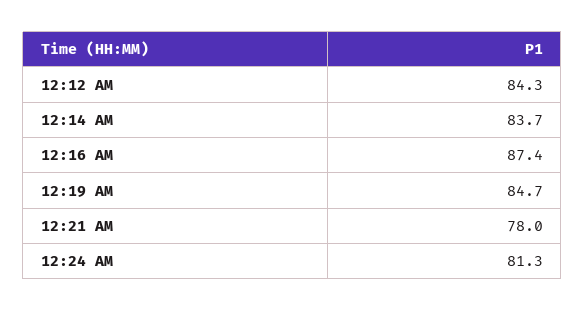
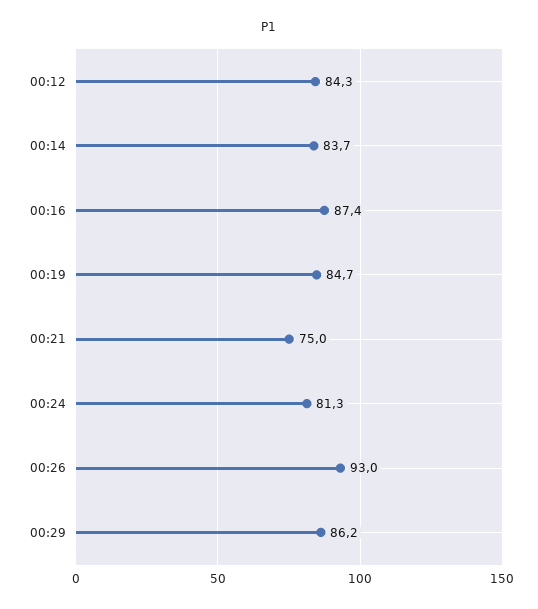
12:21 AM: 78 -> 75
00:26: none -> 93
00:29: none -> 86.2

